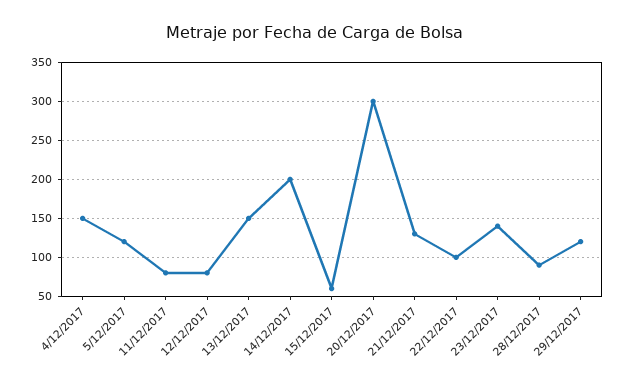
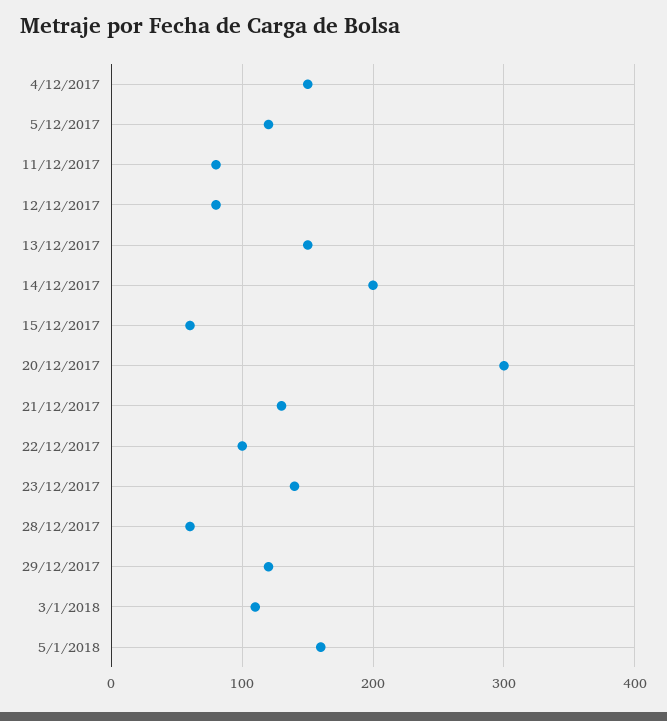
28/12/2017: 90 -> 60
3/1/2018: none -> 110
5/1/2018: none -> 160

